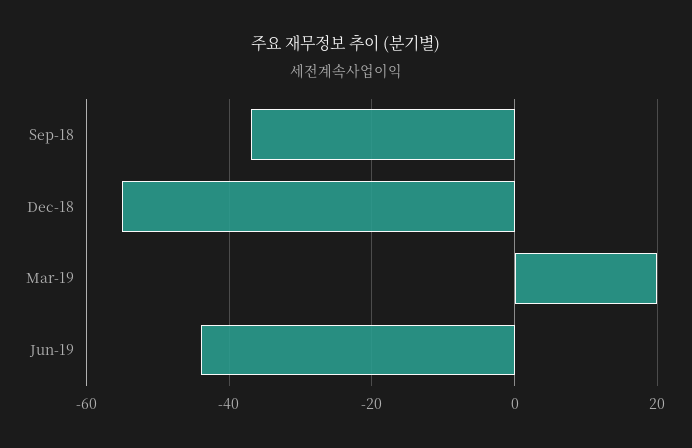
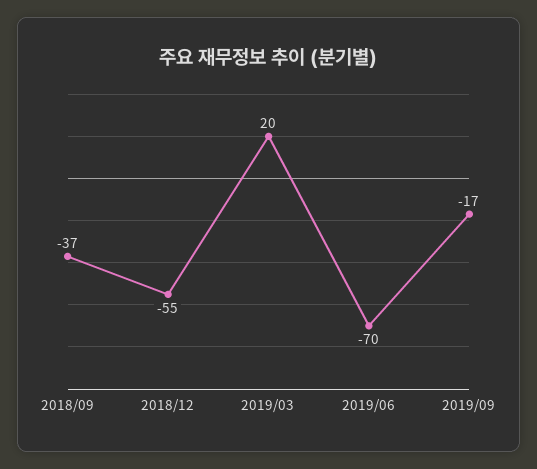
Jun-19: -45 -> -70
2019/09: none -> -17

